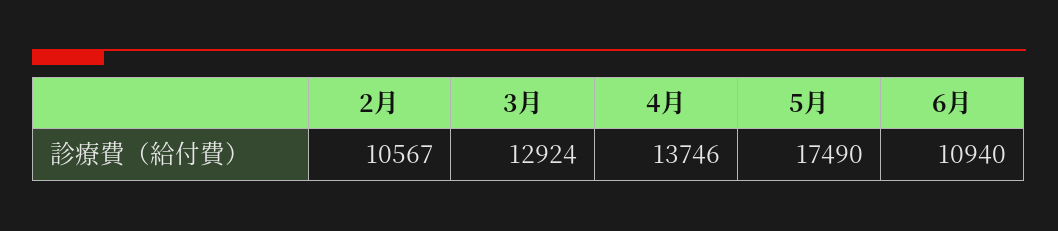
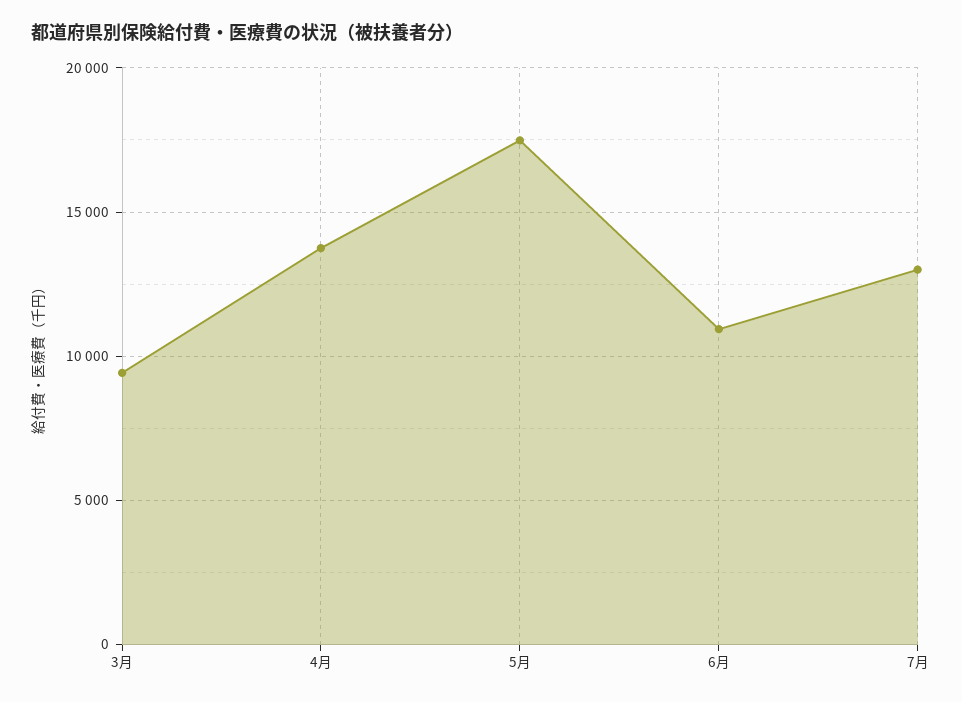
2月: 10567 -> none
3月: 12924 -> 9500
7月: none -> 13000

